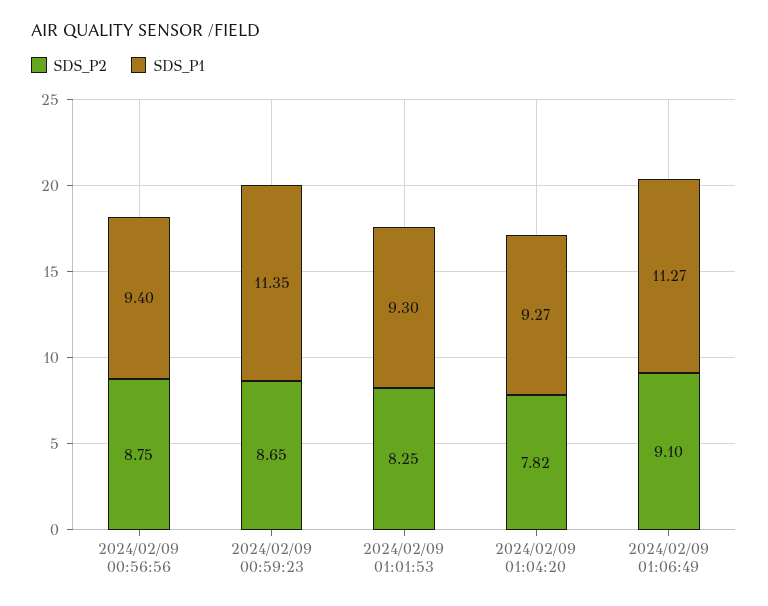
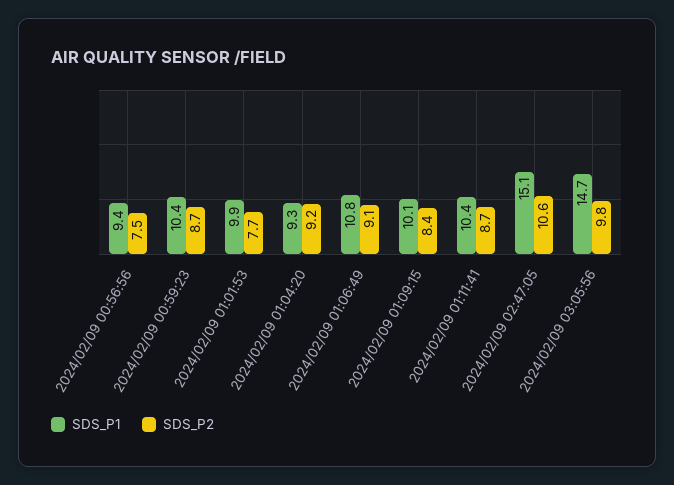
SDS_P2, 2024/02/09 00:56:56: 8.75 -> 7.5
SDS_P1, 2024/02/09 00:59:23: 11.35 -> 10.4
SDS_P2, 2024/02/09 01:01:53: 8.25 -> 7.7
SDS_P1, 2024/02/09 01:01:53: 9.3 -> 9.9
SDS_P2, 2024/02/09 01:04:20: 7.82 -> 9.2
SDS_P1, 2024/02/09 01:06:49: 11.27 -> 10.8
SDS_P1, 2024/02/09 01:09:15: none -> 10.1
SDS_P2, 2024/02/09 01:09:15: none -> 8.4
SDS_P1, 2024/02/09 01:11:41: none -> 10.4
SDS_P2, 2024/02/09 01:11:41: none -> 8.7
SDS_P1, 2024/02/09 02:47:05: none -> 15.1
SDS_P2, 2024/02/09 02:47:05: none -> 10.6
SDS_P1, 2024/02/09 03:05:56: none -> 14.7
SDS_P2, 2024/02/09 03:05:56: none -> 9.8

